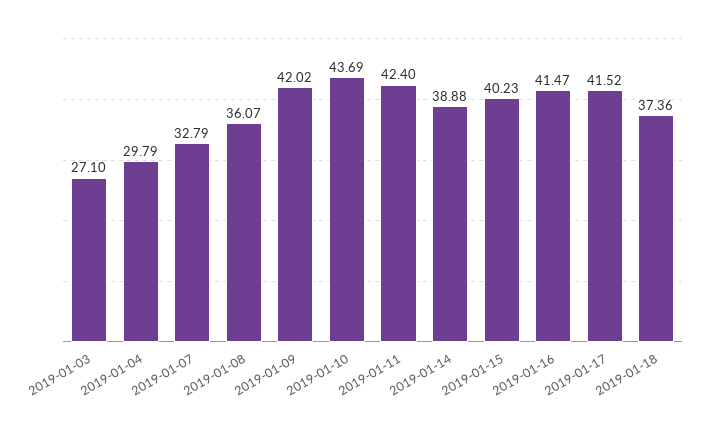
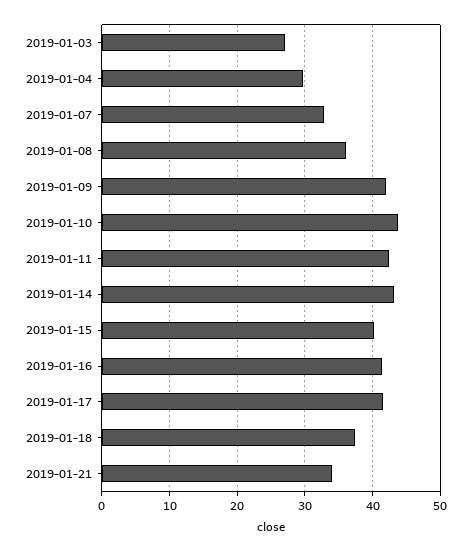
2019-01-14: 38.88 -> 43
2019-01-21: none -> 34

